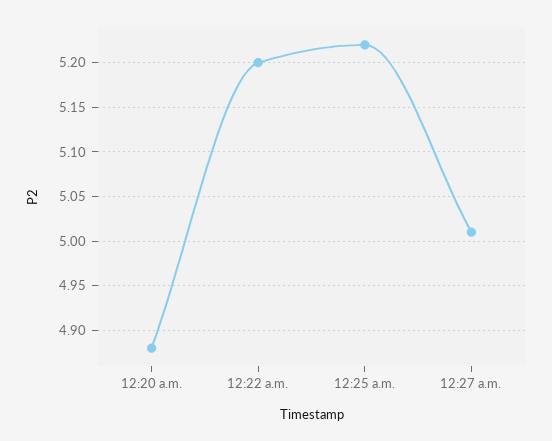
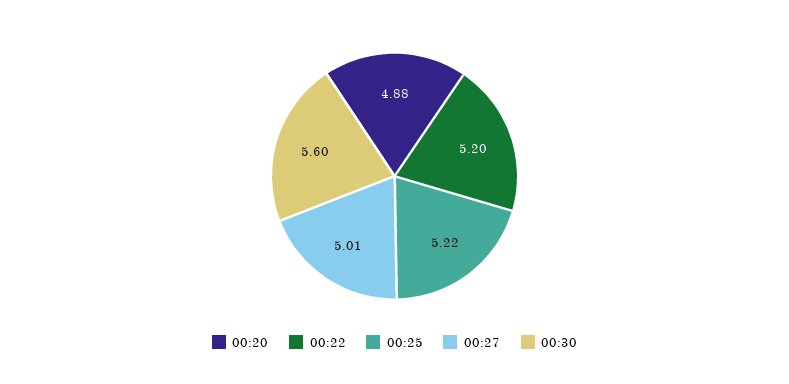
00:30: none -> 5.6

